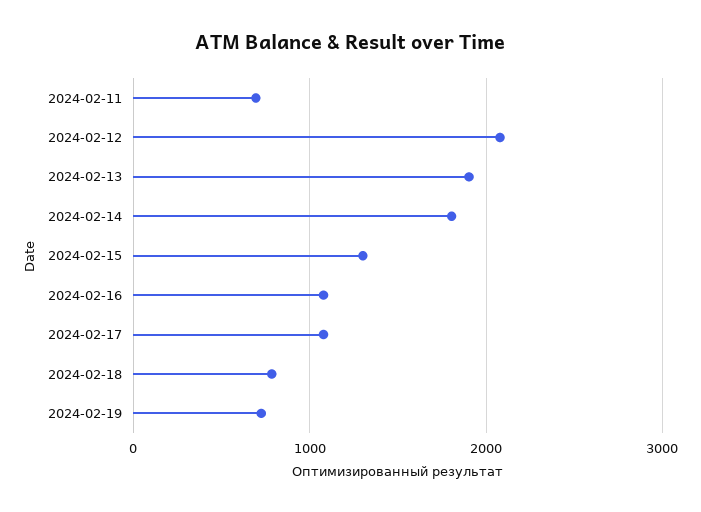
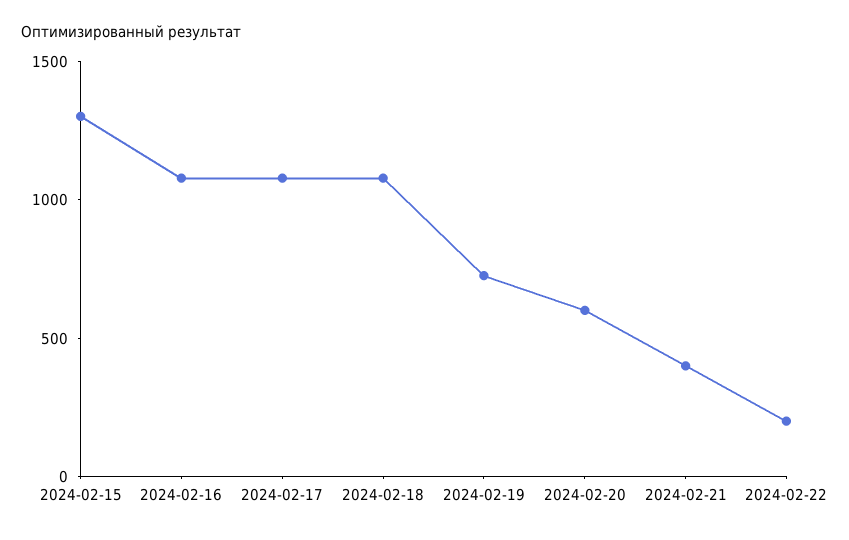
2024-02-11: 700 -> none
2024-02-12: 2100 -> none
2024-02-13: 1900 -> none
2024-02-14: 1800 -> none
2024-02-18: 800 -> 1100
2024-02-20: none -> 600
2024-02-21: none -> 400
2024-02-22: none -> 200

